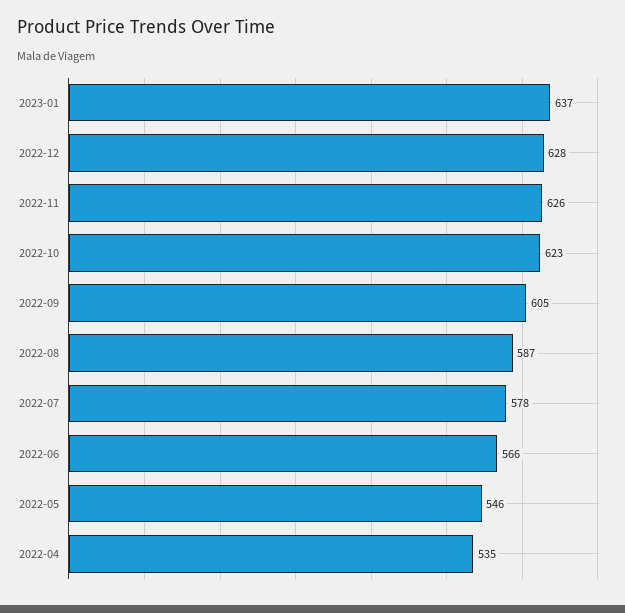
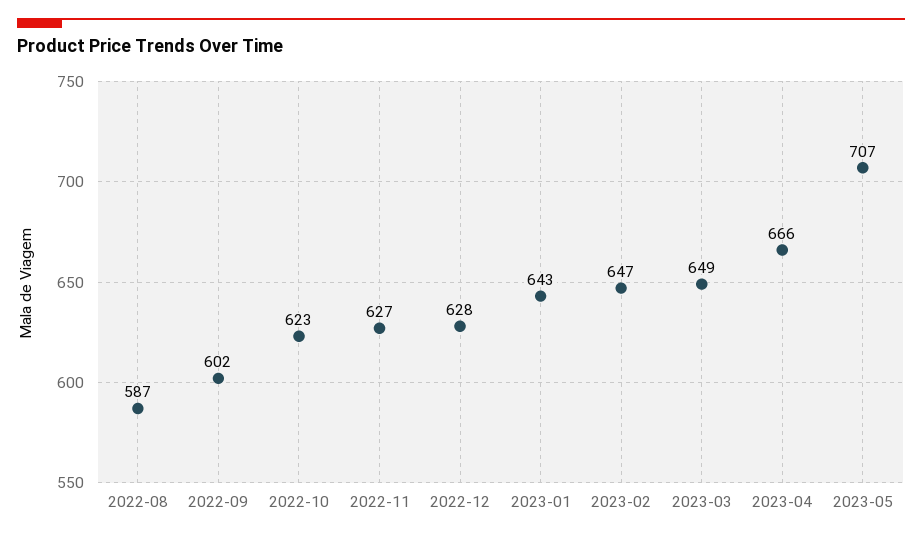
2023-01: 637 -> 643
2022-11: 626 -> 627
2022-09: 605 -> 602
2022-07: 578 -> none
2022-06: 566 -> none
2022-05: 546 -> none
2022-04: 535 -> none
2023-02: none -> 647
2023-03: none -> 649
2023-04: none -> 666
2023-05: none -> 707

